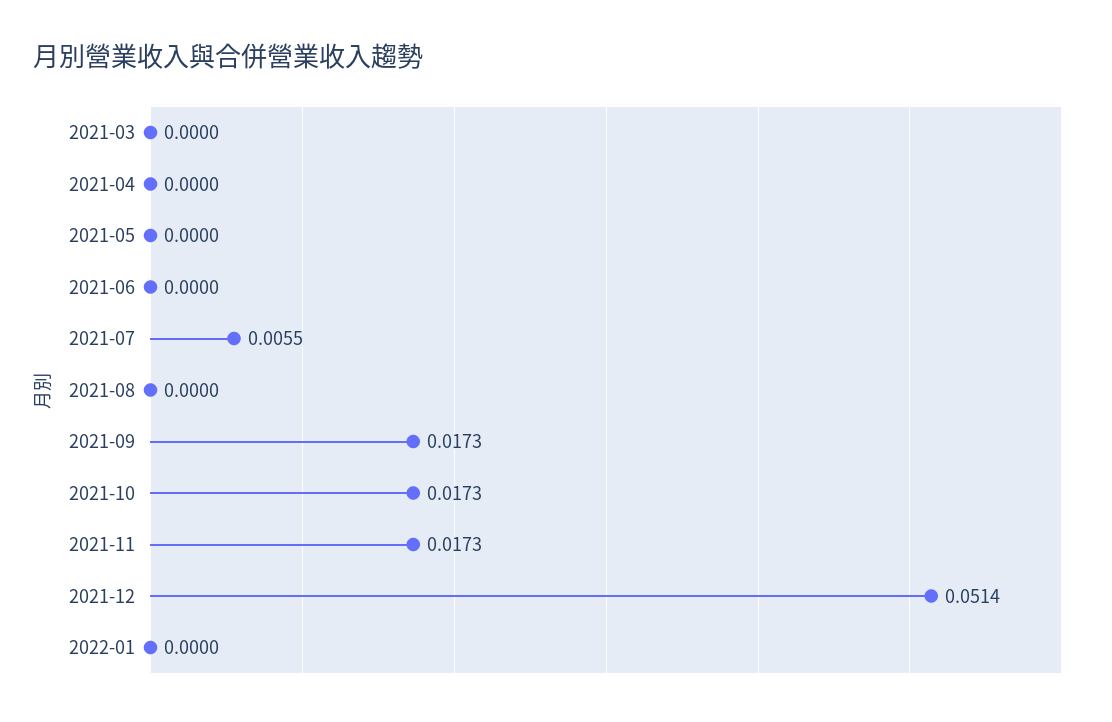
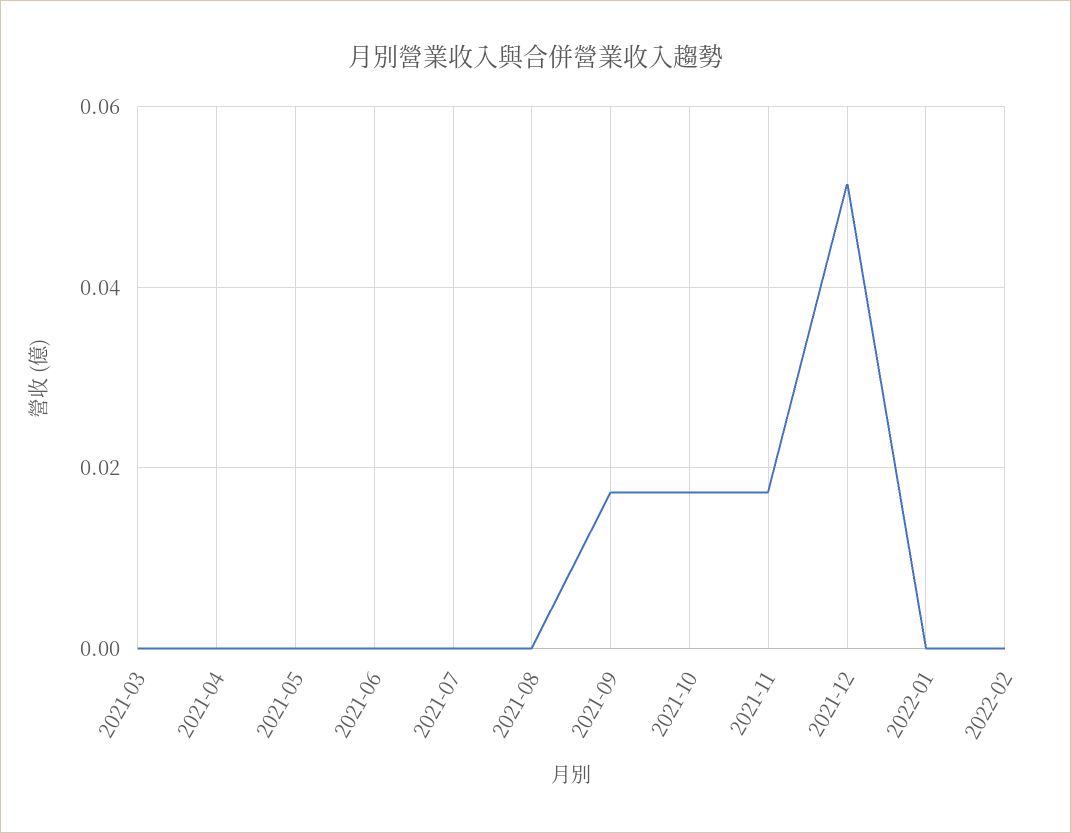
2021-07: 0.0055 -> 0
2022-02: none -> 0

